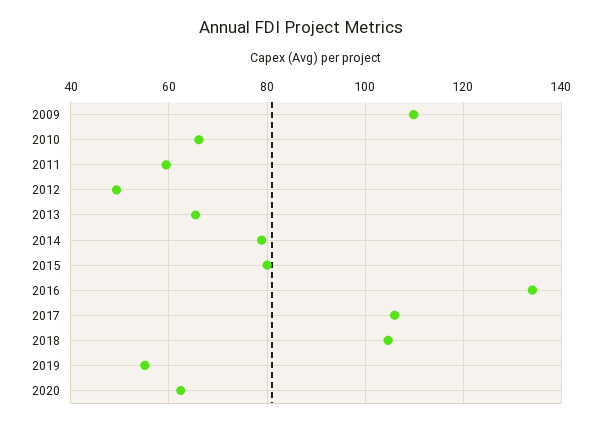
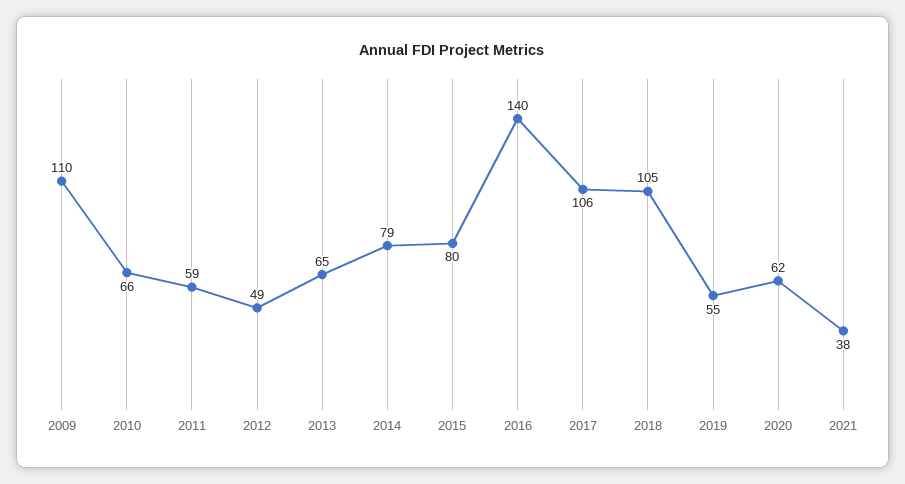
2016: 134 -> 140
2021: none -> 38

